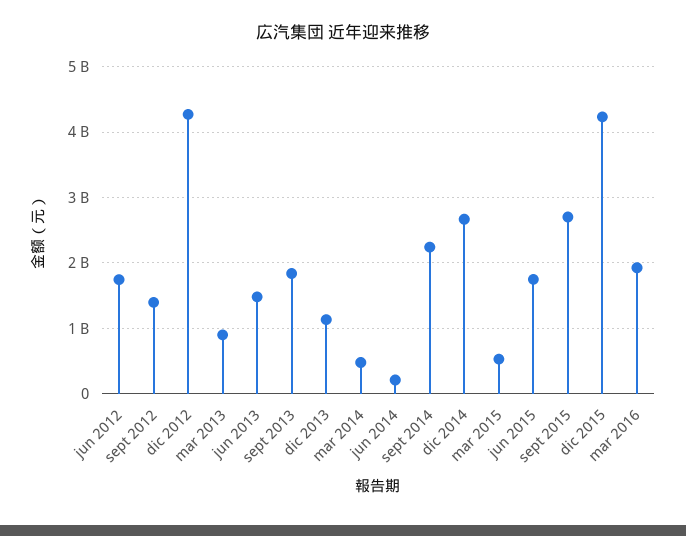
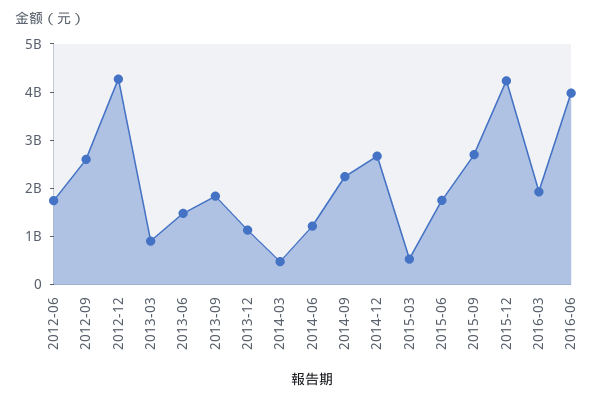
sept 2012: 1400000000 -> 2600000000
jun 2014: 200000000 -> 1200000000
2016-06: none -> 4000000000

